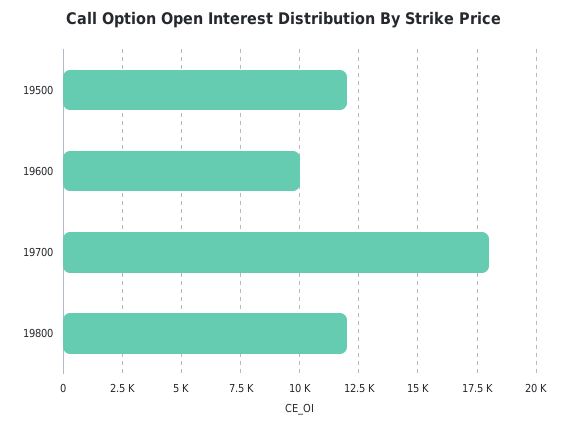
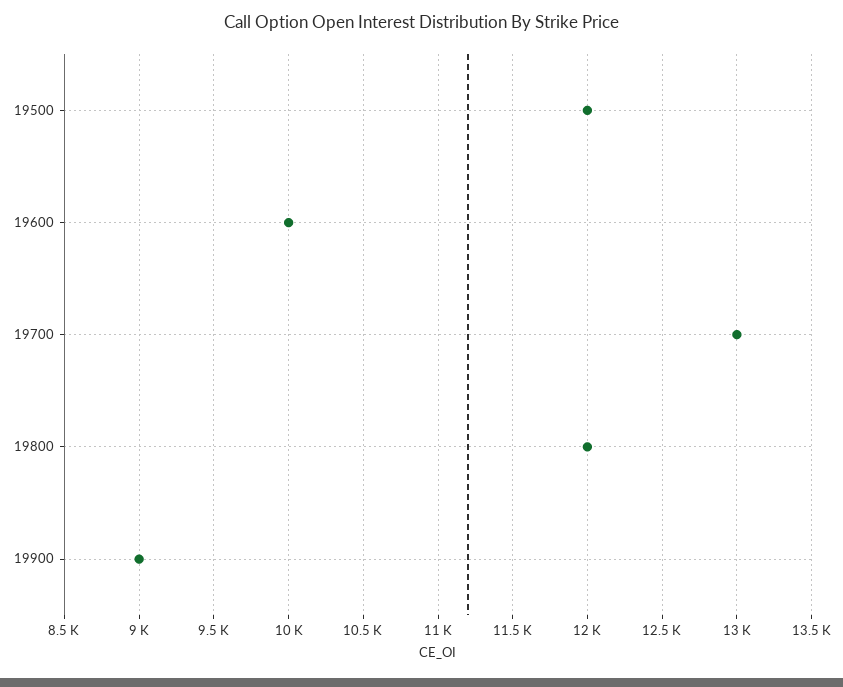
19700: 18000 -> 13000
19900: none -> 9000

